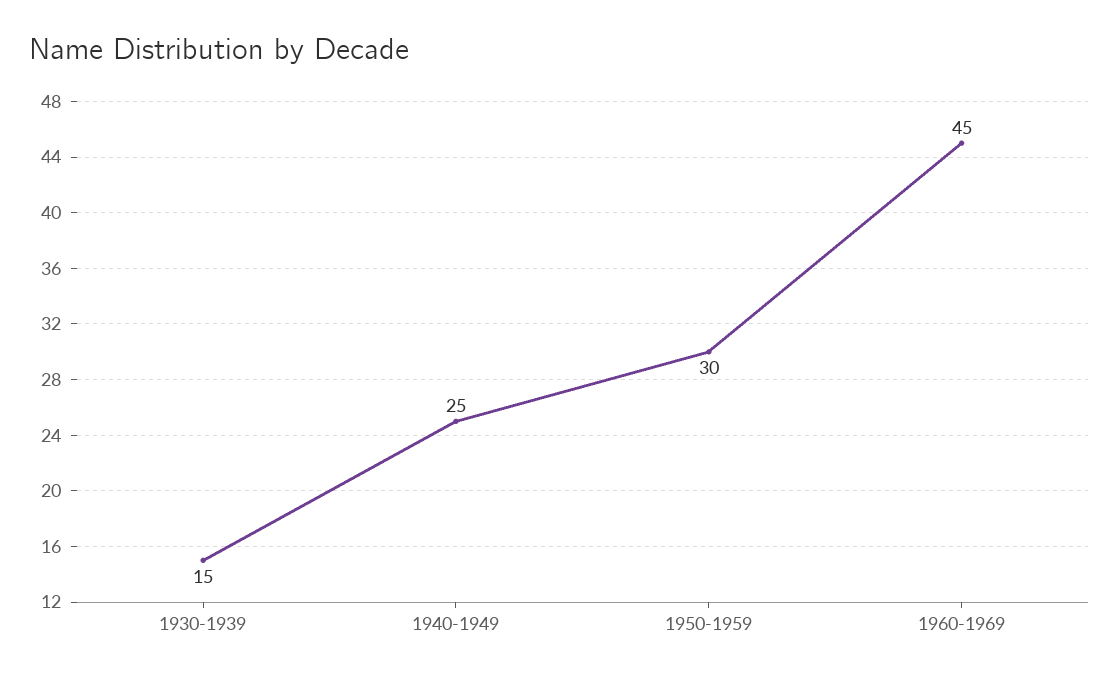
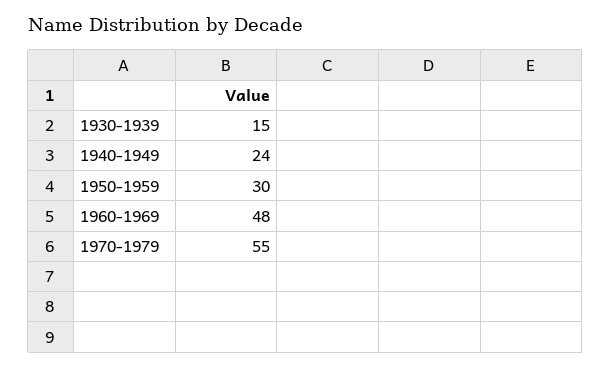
1940-1949: 25 -> 24
1960-1969: 45 -> 48
1970-1979: none -> 55

